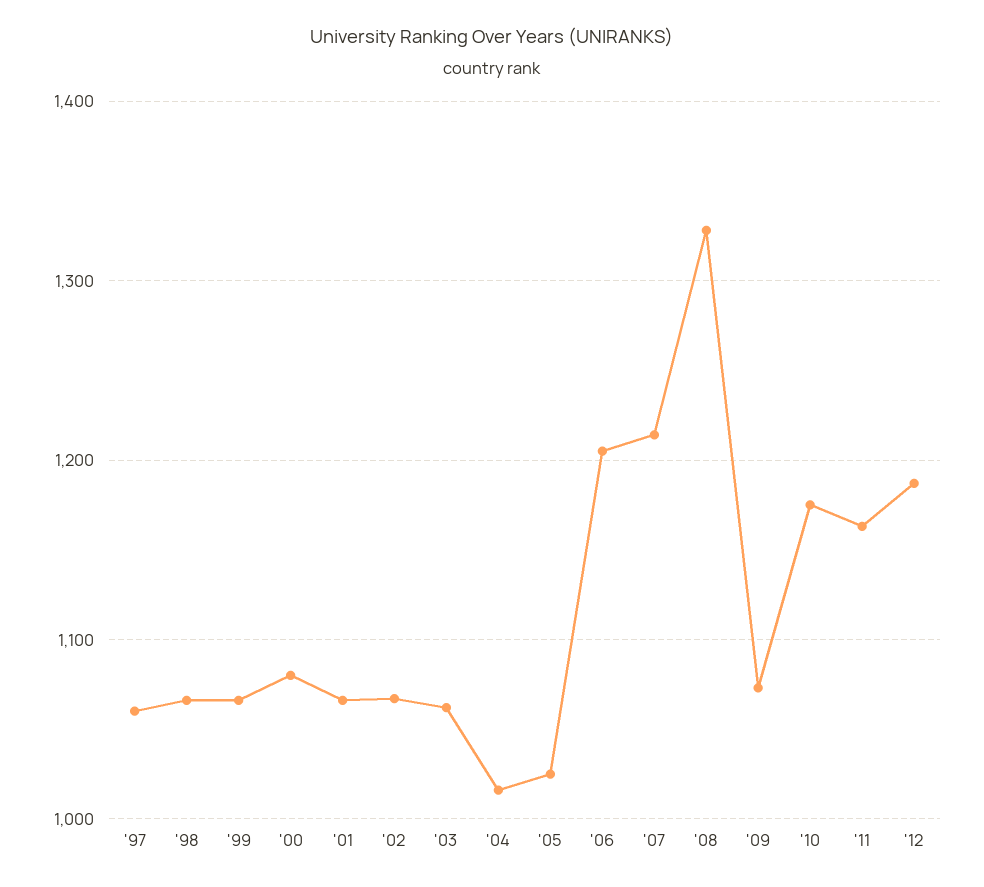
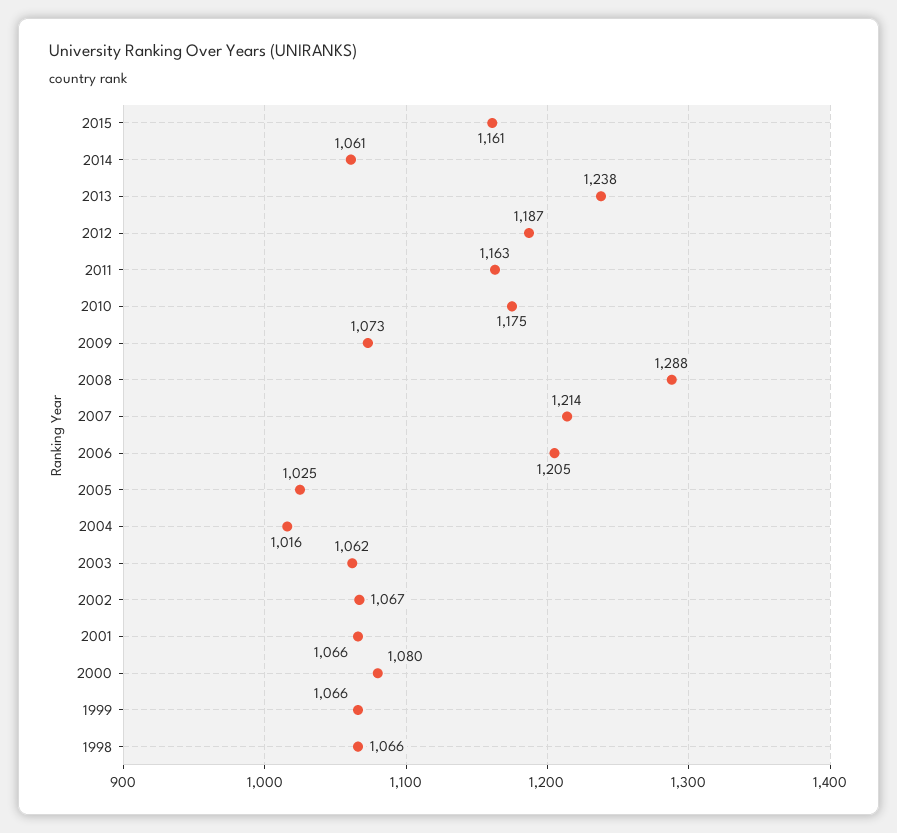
'97: 1060 -> none
'08: 1330 -> 1288
2015: none -> 1161
2014: none -> 1061
2013: none -> 1238

